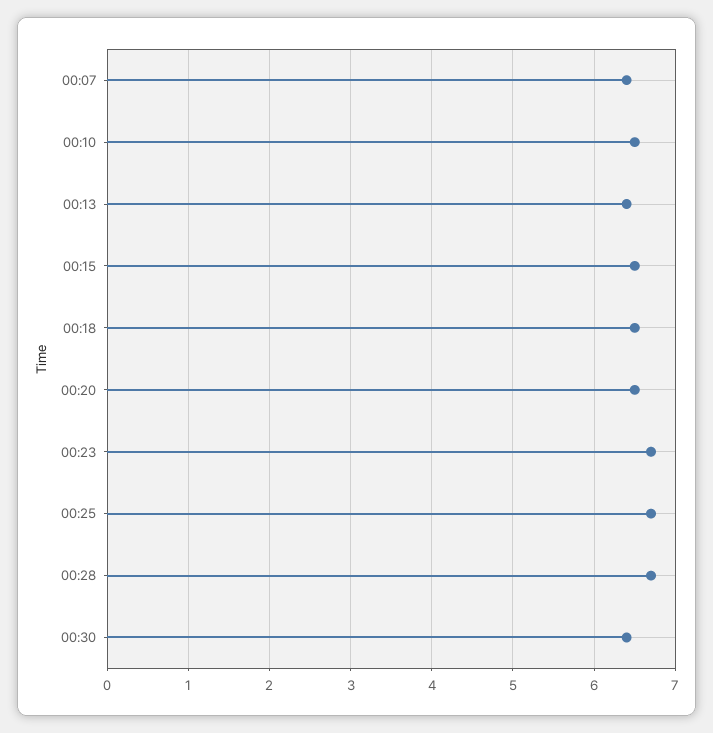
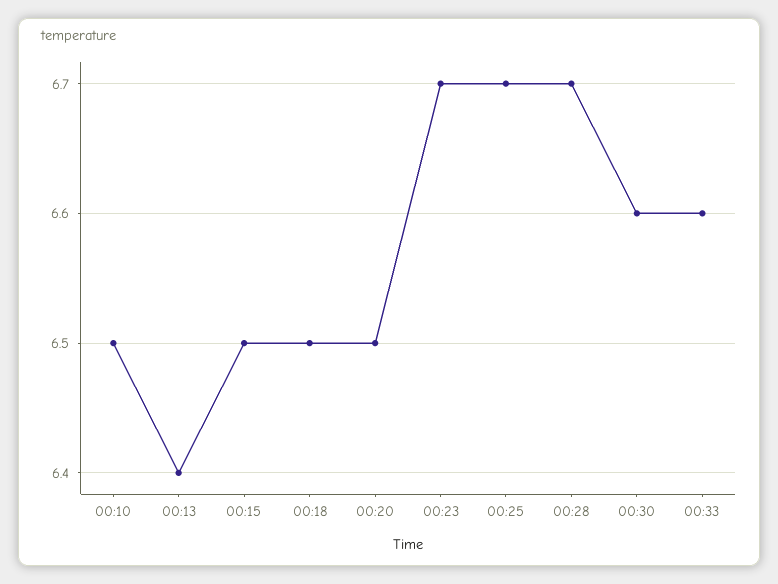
00:07: 6.4 -> none
00:30: 6.4 -> 6.6
00:33: none -> 6.6

